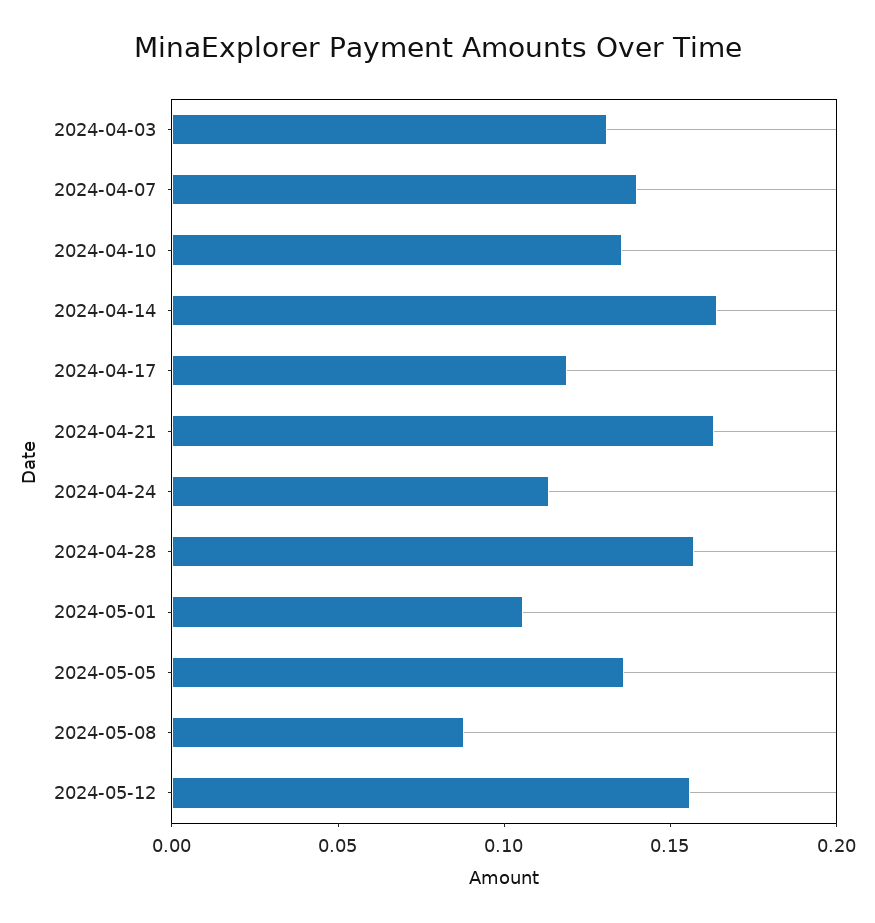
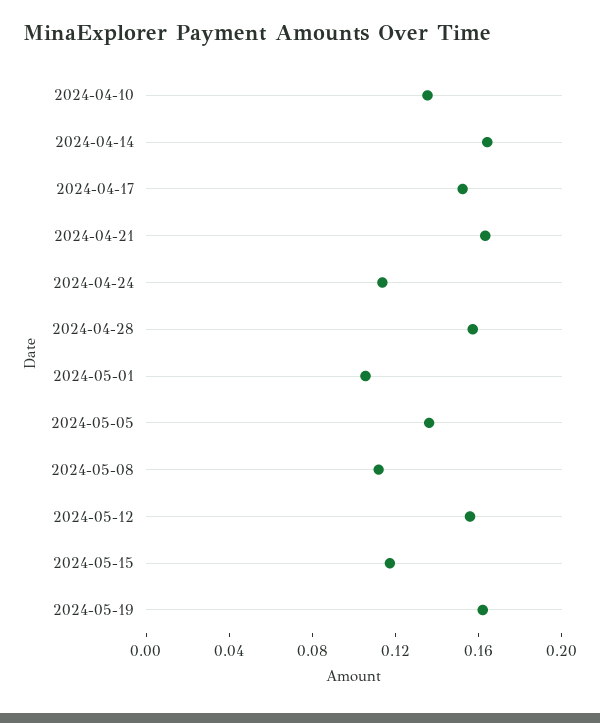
2024-04-03: 0.13 -> none
2024-04-07: 0.14 -> none
2024-04-17: 0.12 -> 0.15
2024-05-08: 0.09 -> 0.11
2024-05-15: none -> 0.12
2024-05-19: none -> 0.16

